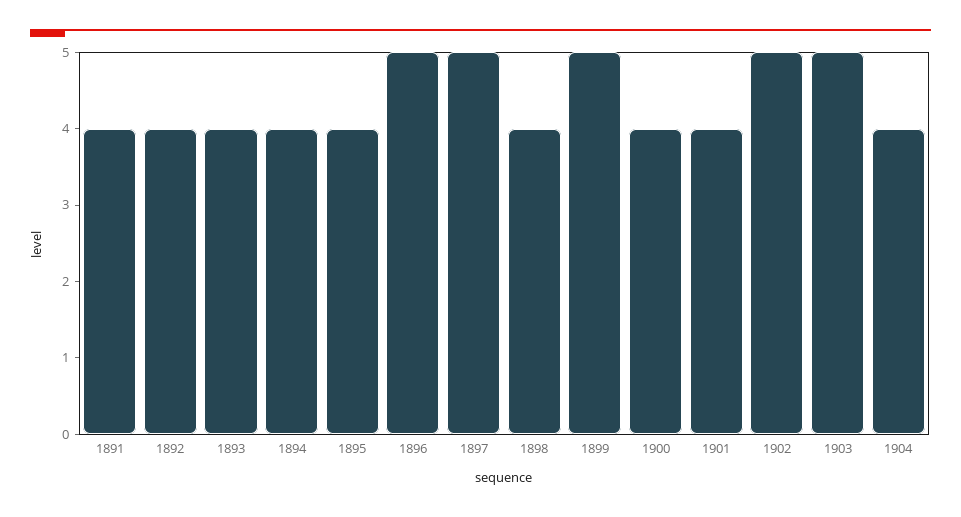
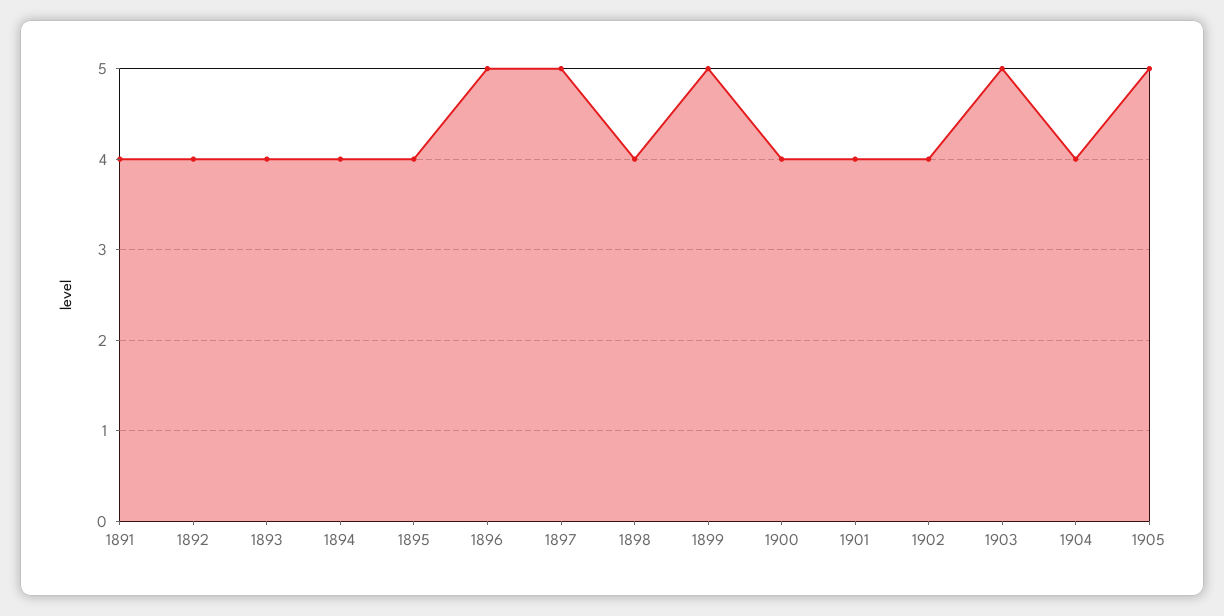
1902: 5 -> 4
1905: none -> 5

